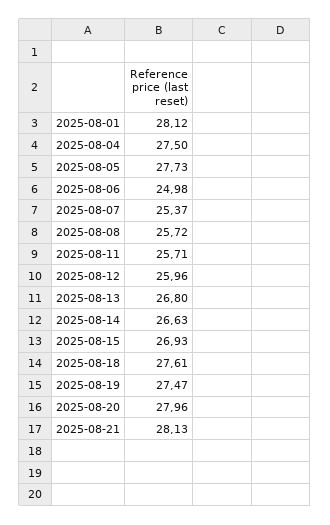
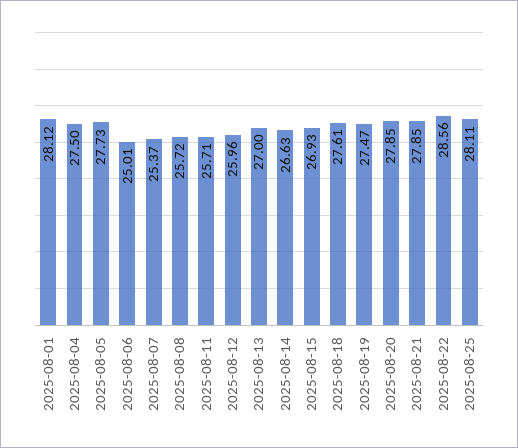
2025-08-06: 24.98 -> 25.01
2025-08-13: 26.8 -> 27
2025-08-20: 27.96 -> 27.85
2025-08-21: 28.13 -> 27.85
2025-08-22: none -> 28.56
2025-08-25: none -> 28.11

